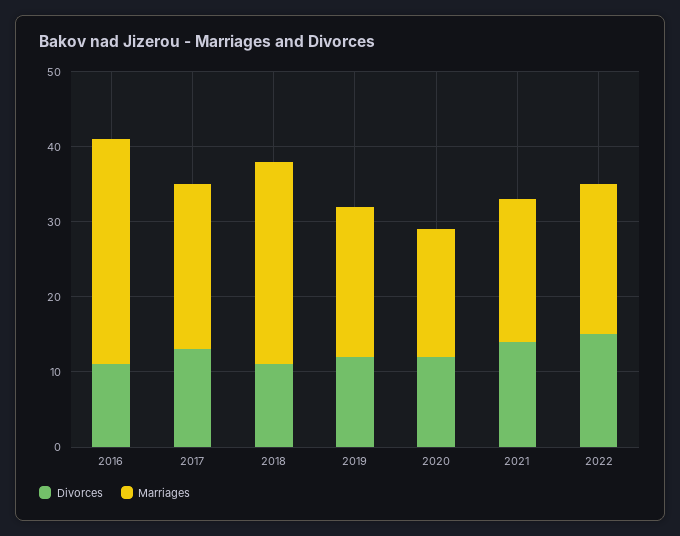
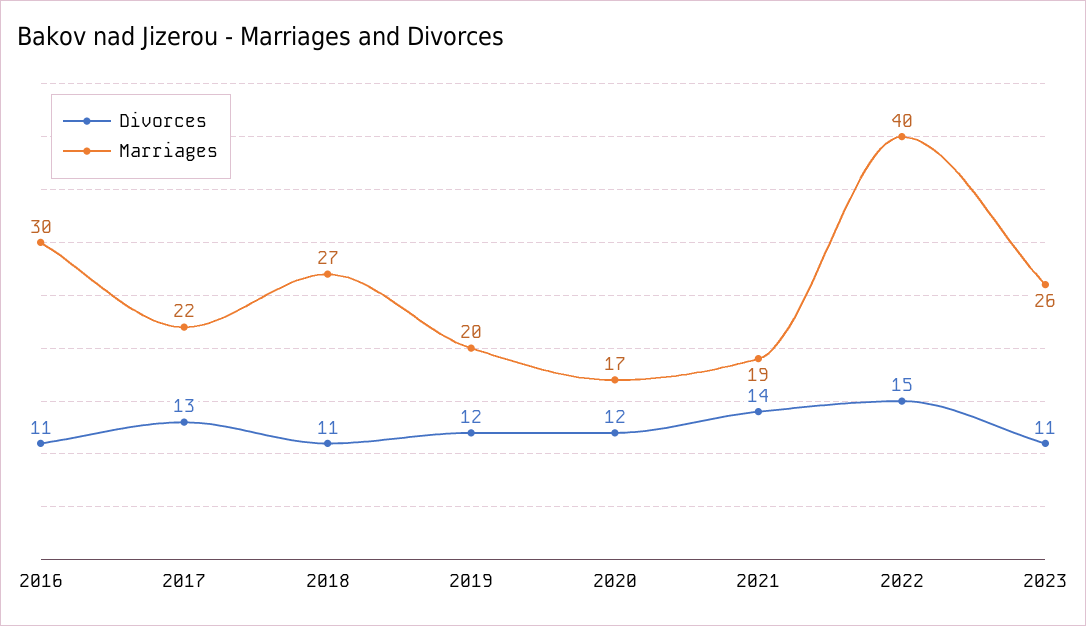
Marriages, 2022: 20 -> 40
Divorces, 2023: none -> 11
Marriages, 2023: none -> 26

